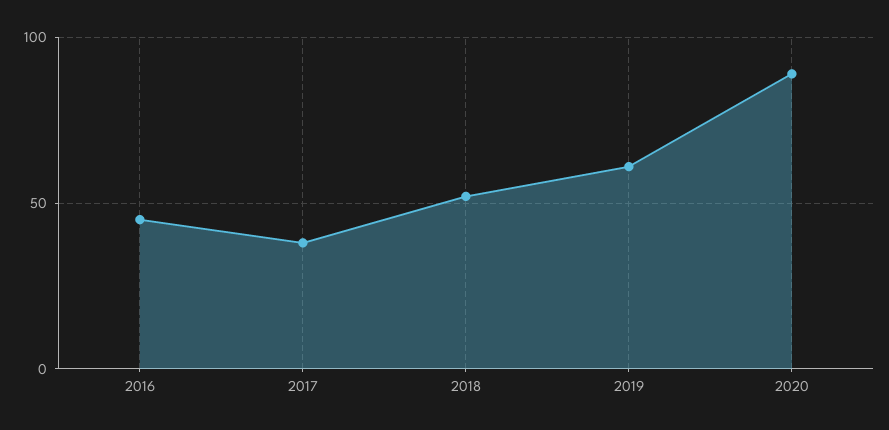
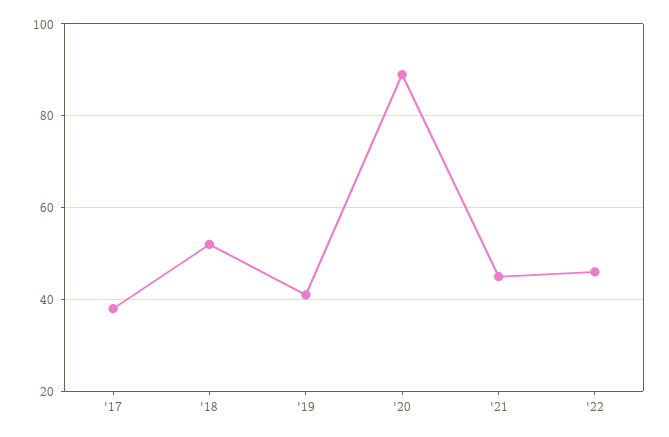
2016: 45 -> none
2019: 60 -> 40
'21: none -> 45
'22: none -> 45

